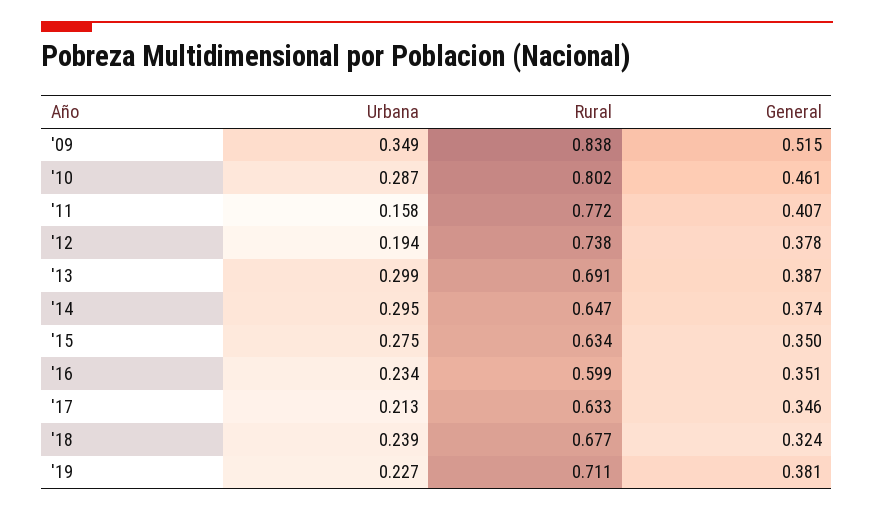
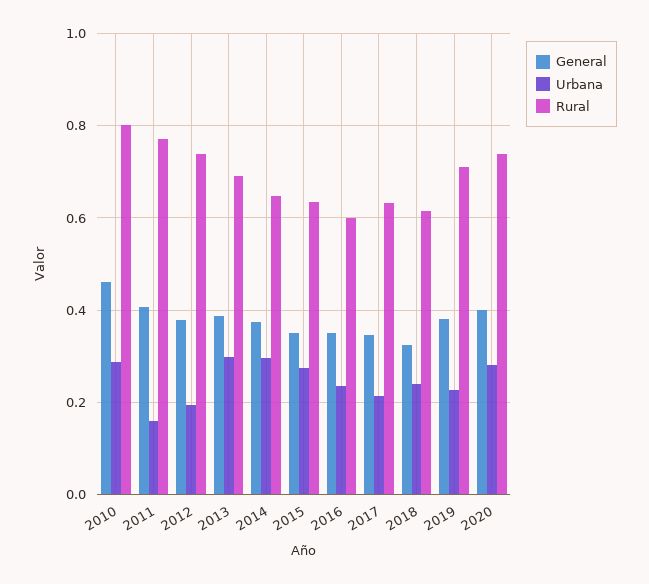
Urbana, '09: 0.349 -> none
Rural, '09: 0.838 -> none
General, '09: 0.515 -> none
Rural, '18: 0.677 -> 0.62
General, 2020: none -> 0.4
Urbana, 2020: none -> 0.28
Rural, 2020: none -> 0.74

